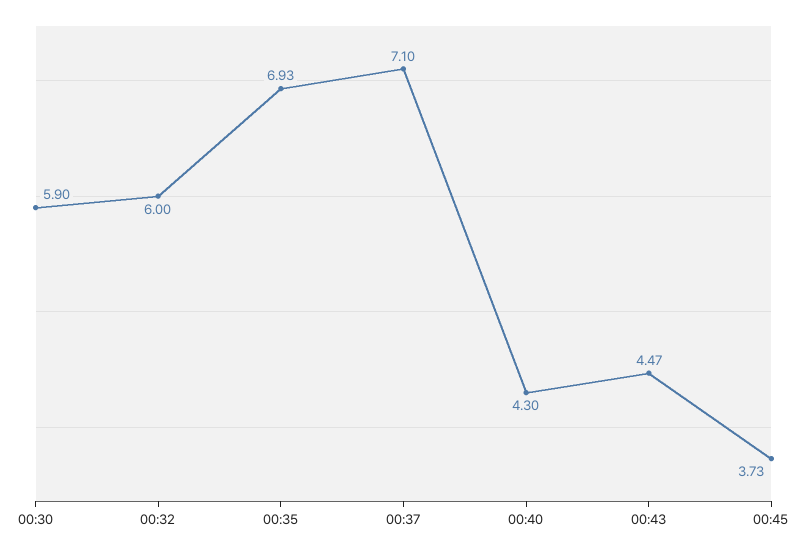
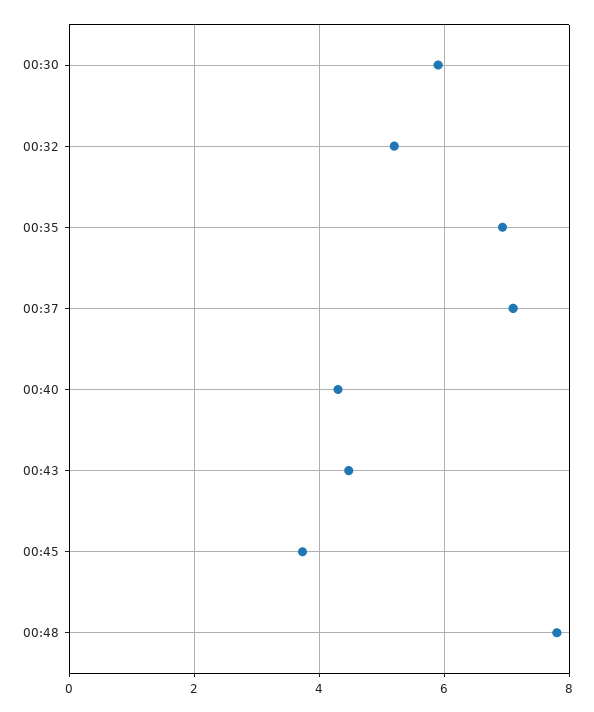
00:32: 6 -> 5.2
00:48: none -> 7.8

